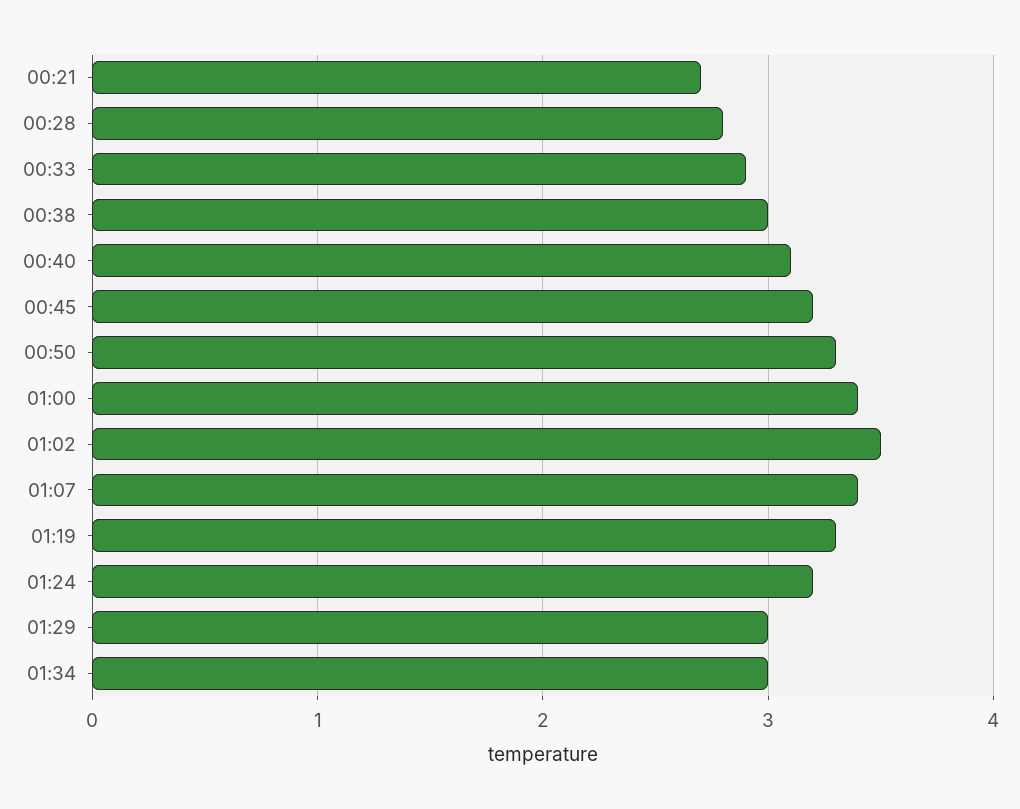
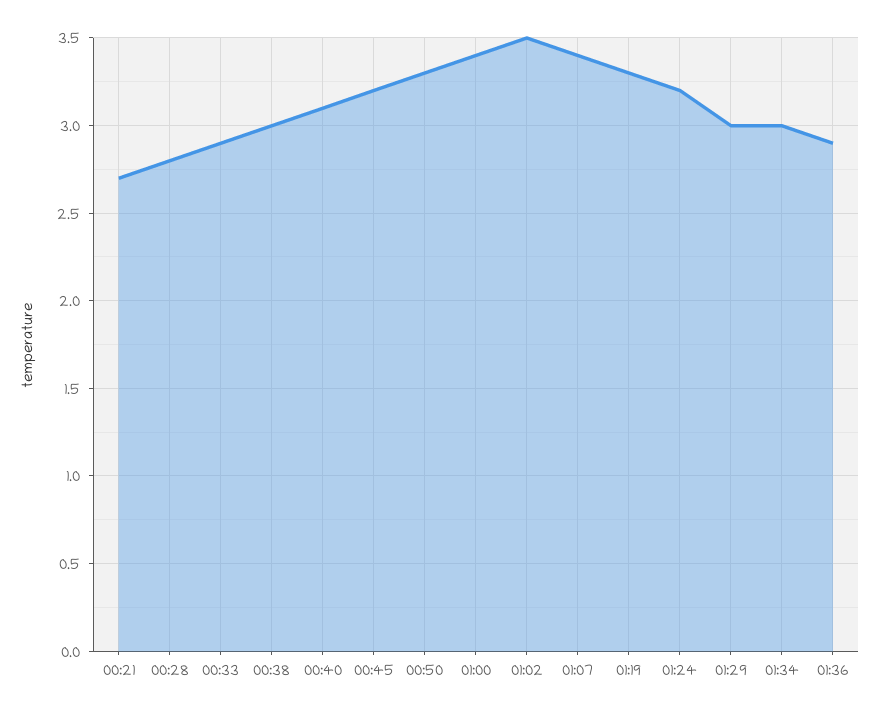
01:36: none -> 2.9

